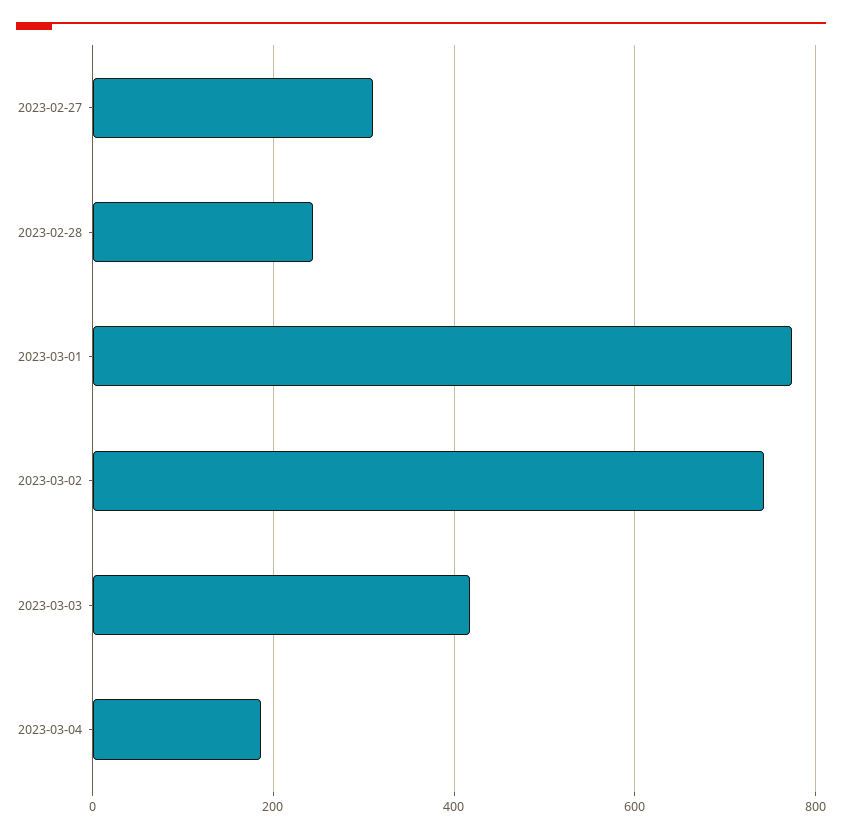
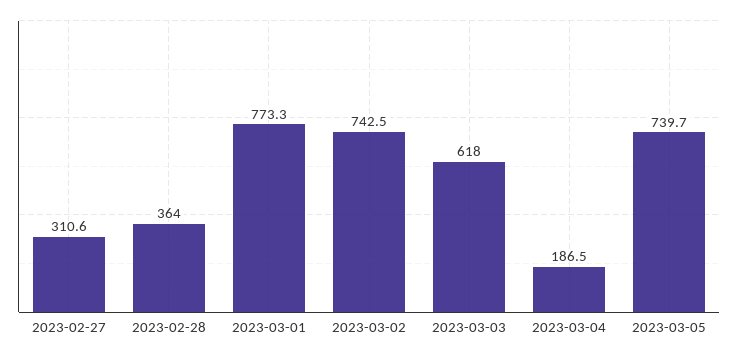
2023-02-28: 240 -> 364
2023-03-03: 420 -> 618
2023-03-05: none -> 739.7

